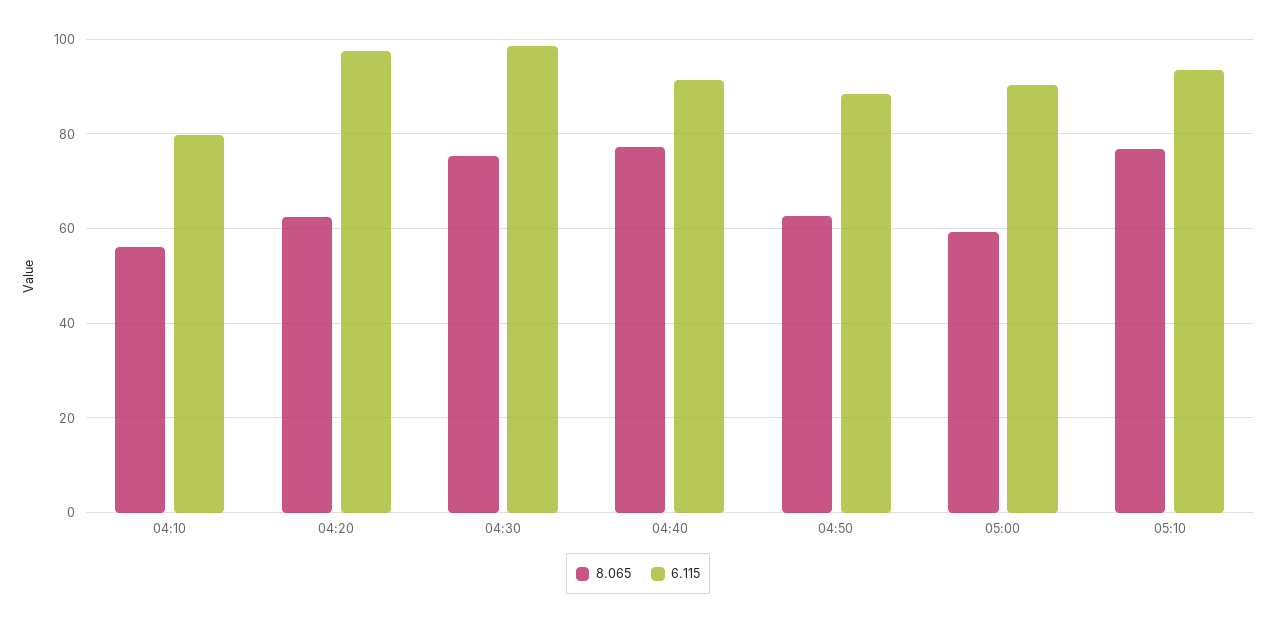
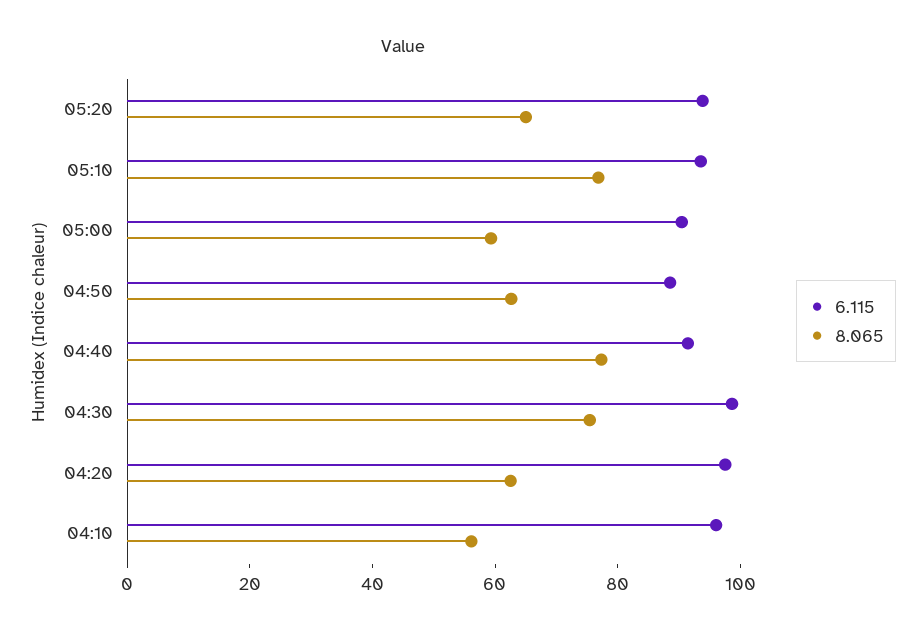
6.115, 04:10: 80 -> 95
6.115, 05:20: none -> 95
8.065, 05:20: none -> 65

